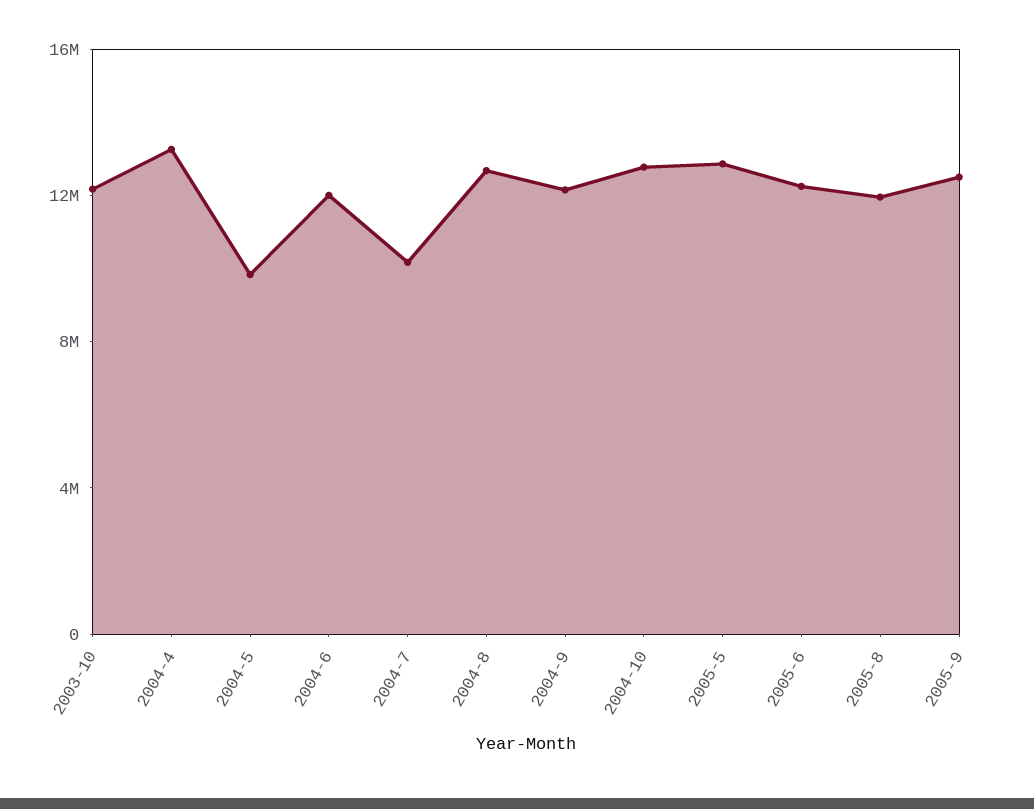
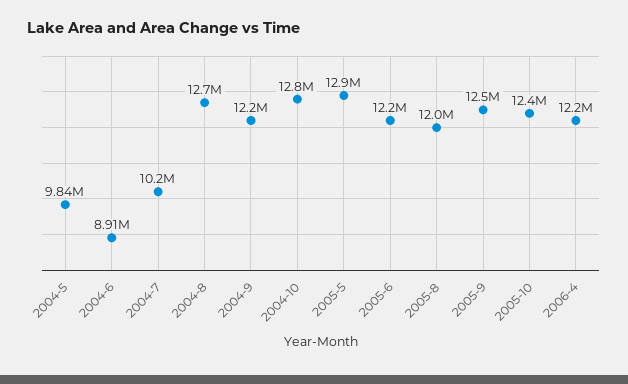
2003-10: 12000000 -> none
2004-4: 13000000 -> none
2004-6: 12000000 -> 8910000
2005-10: none -> 12400000
2006-4: none -> 12200000

